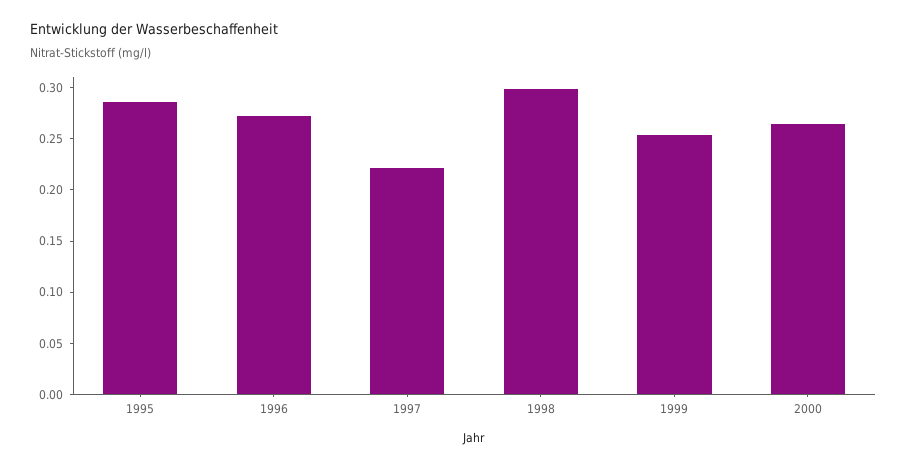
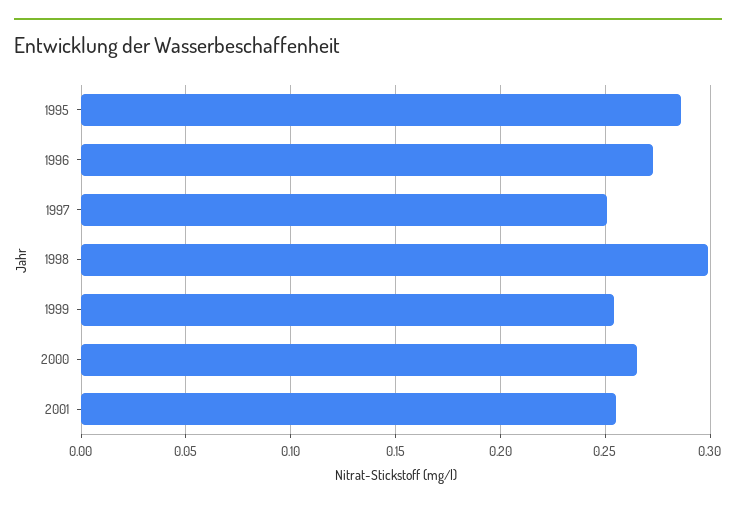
1997: 0.22 -> 0.25
2001: none -> 0.255

